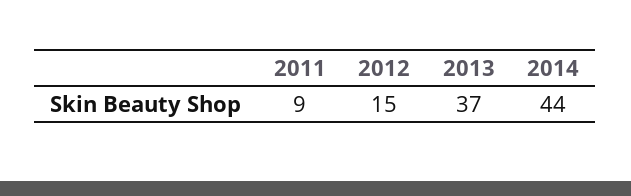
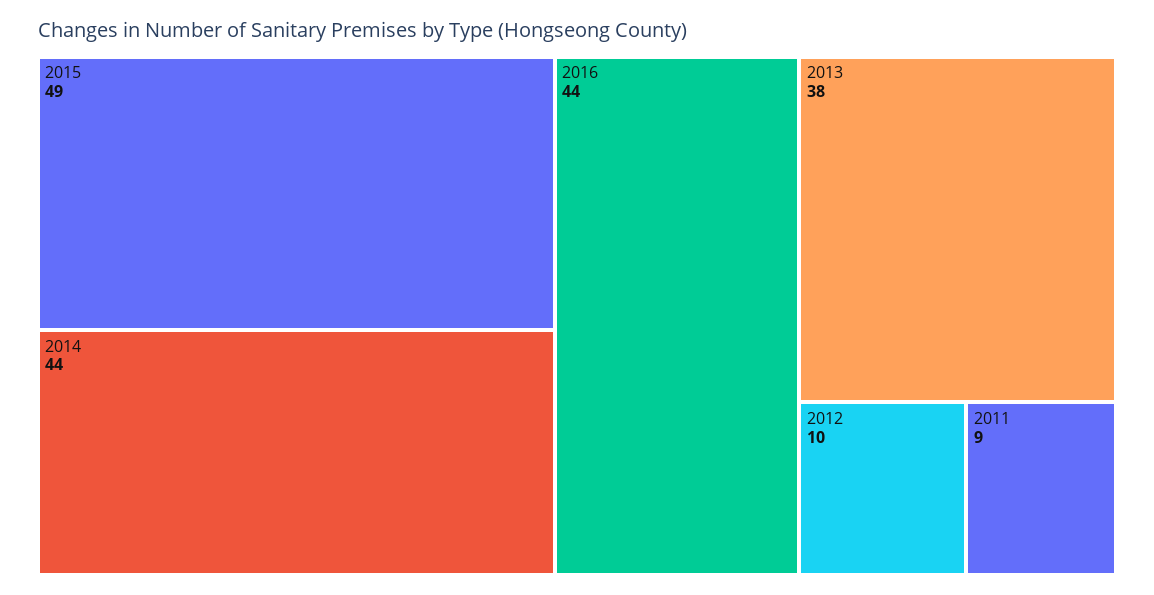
2012: 15 -> 10
2013: 37 -> 38
2015: none -> 49
2016: none -> 44

